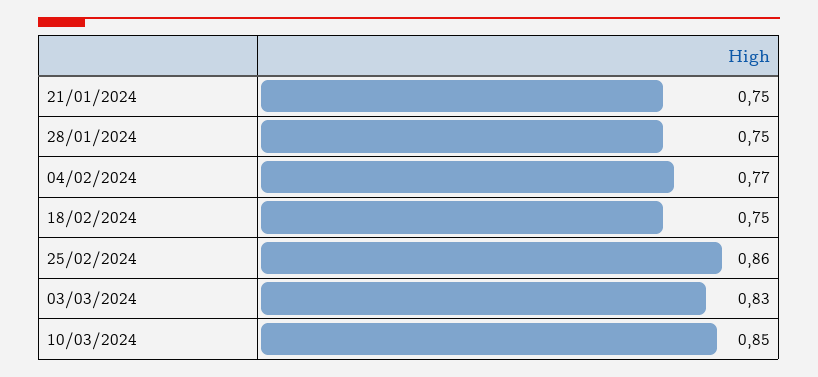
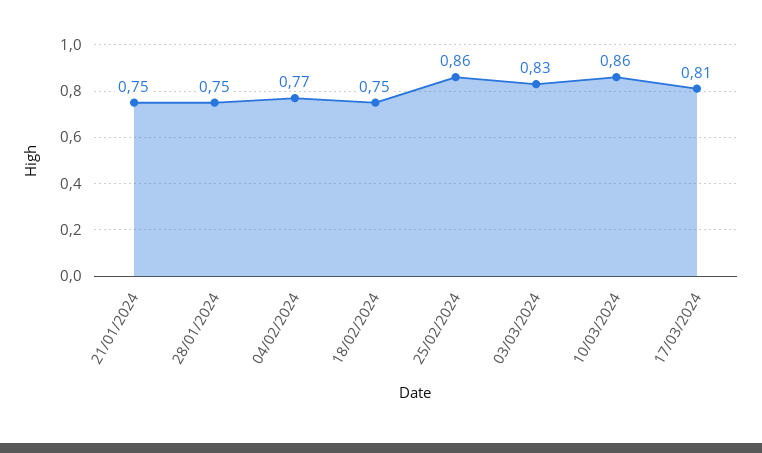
10/03/2024: 0.85 -> 0.86
17/03/2024: none -> 0.81

